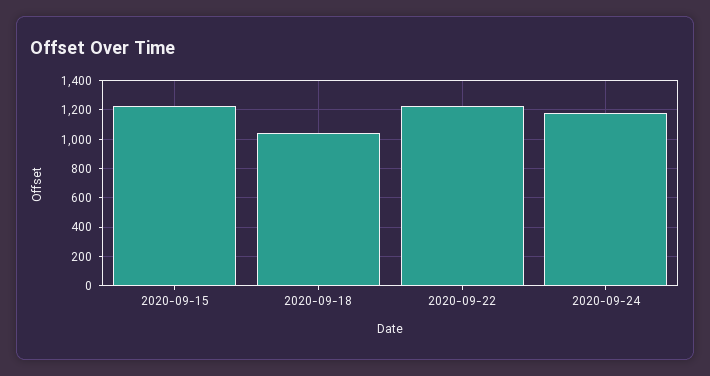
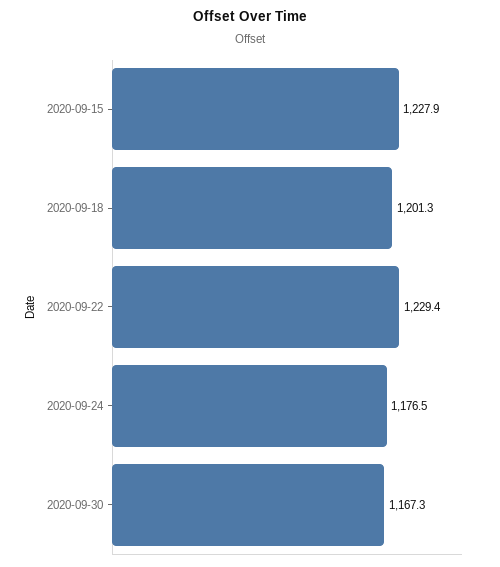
2020-09-18: 1050 -> 1201.3
2020-09-30: none -> 1167.3

